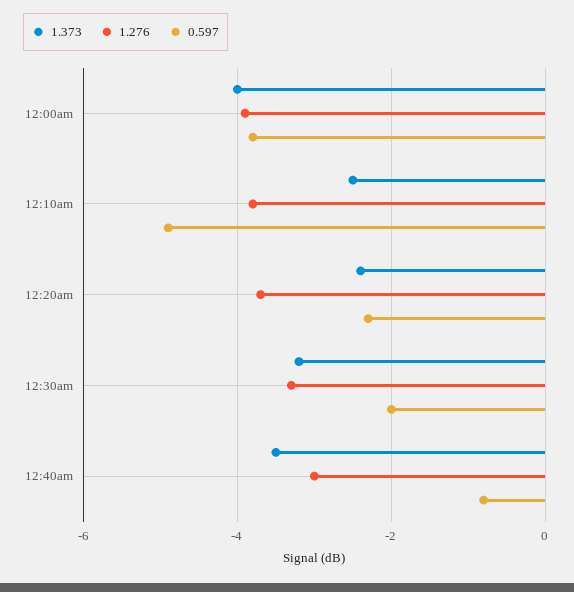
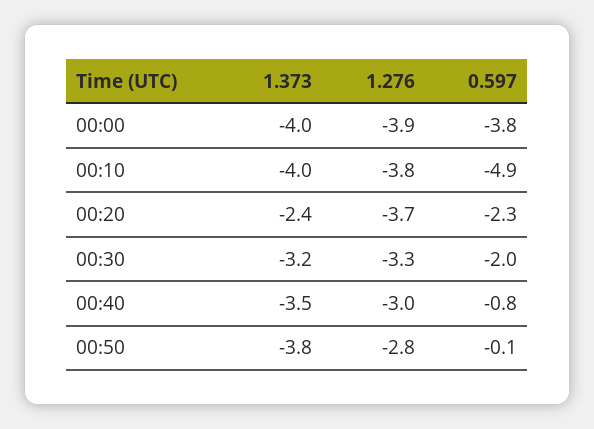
1.373, 12:10am: -2.5 -> -4
1.373, 00:50: none -> -3.8
1.276, 00:50: none -> -2.8
0.597, 00:50: none -> -0.1

